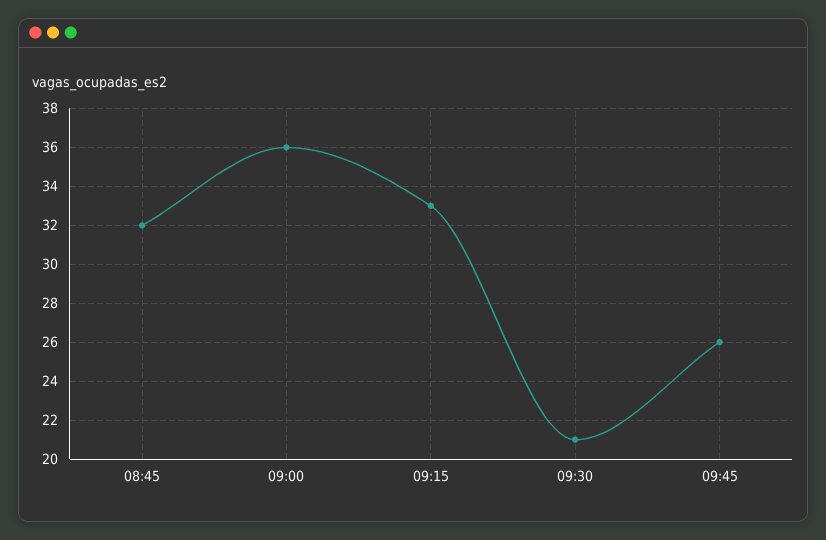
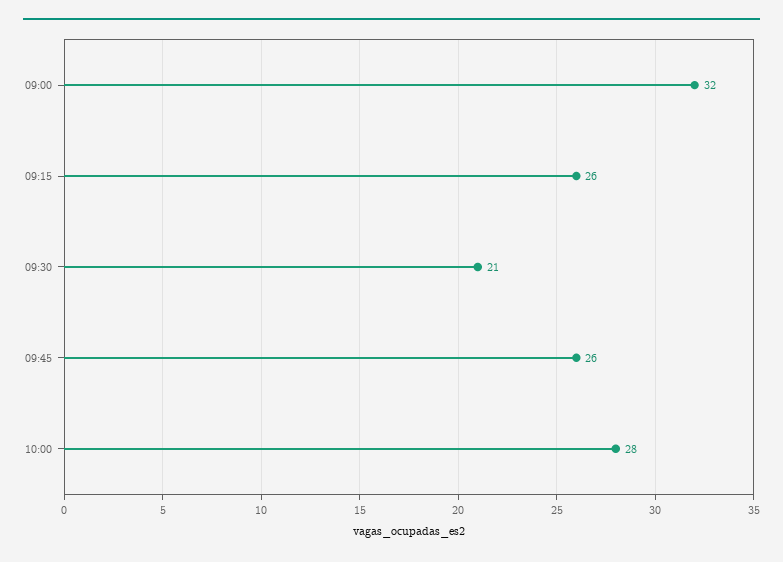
08:45: 32 -> none
09:00: 36 -> 32
09:15: 33 -> 26
10:00: none -> 28

